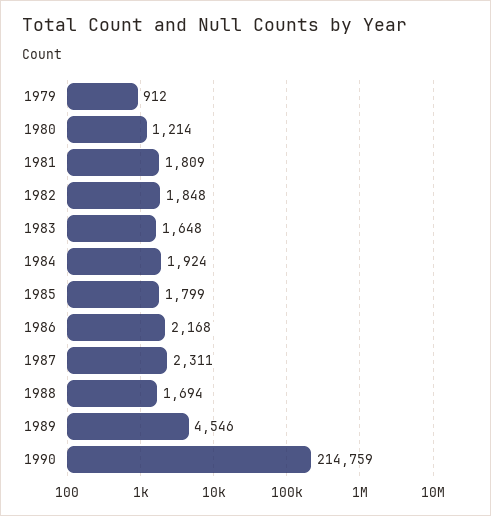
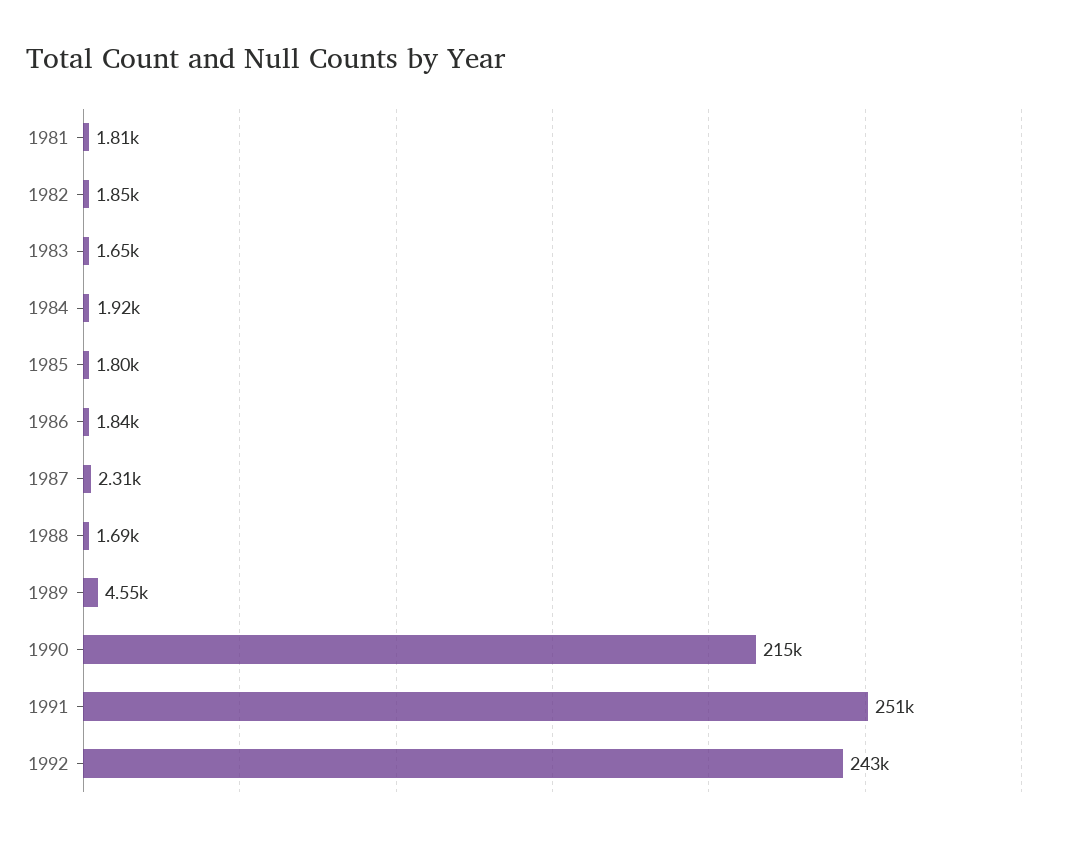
1979: 912 -> none
1980: 1214 -> none
1986: 2168 -> 1840
1991: none -> 251000
1992: none -> 243000

